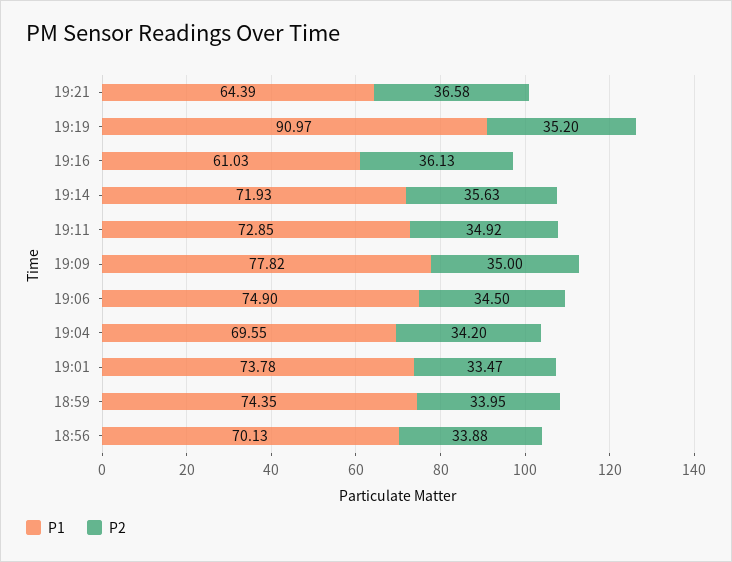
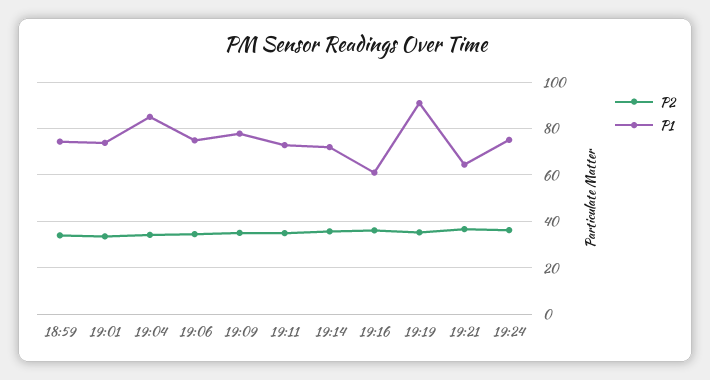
P1, 19:04: 69.55 -> 85
P1, 18:56: 70.13 -> none
P2, 18:56: 33.88 -> none
P2, 19:24: none -> 35
P1, 19:24: none -> 75

